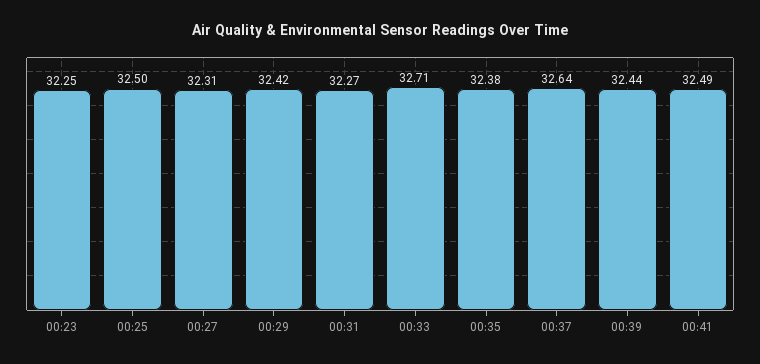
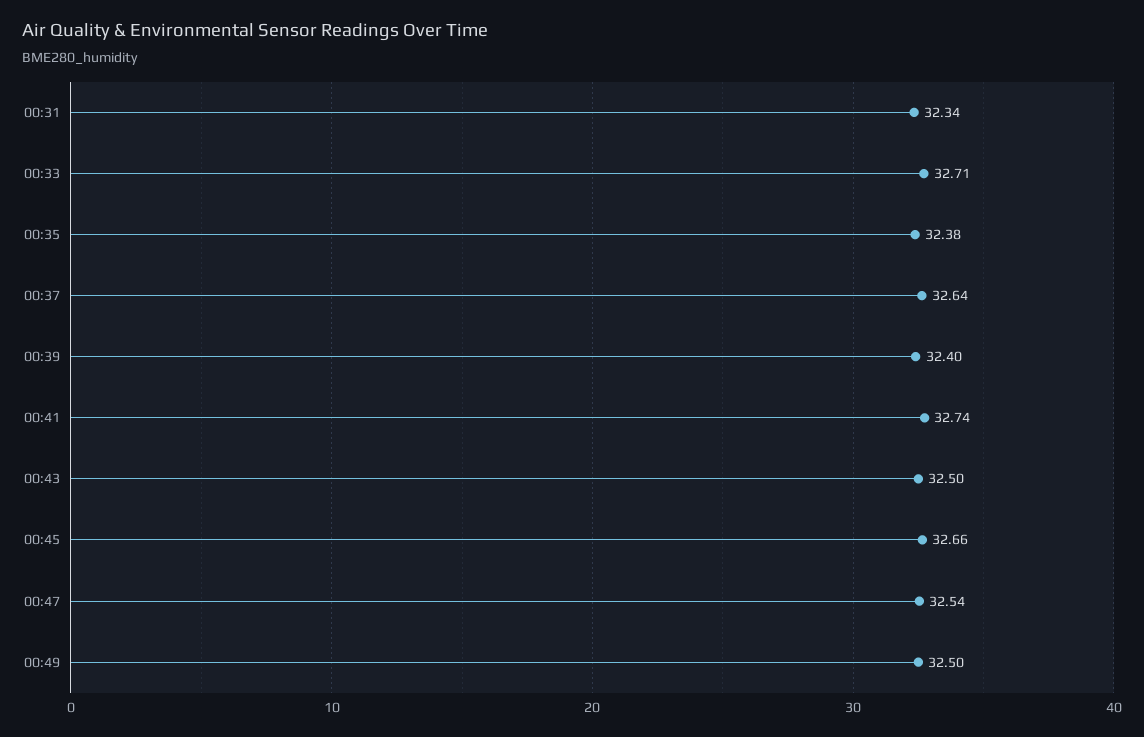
00:23: 32.25 -> none
00:25: 32.5 -> none
00:27: 32.31 -> none
00:29: 32.42 -> none
00:31: 32.27 -> 32.34
00:39: 32.44 -> 32.4
00:41: 32.49 -> 32.74
00:43: none -> 32.5
00:45: none -> 32.66
00:47: none -> 32.54
00:49: none -> 32.5

